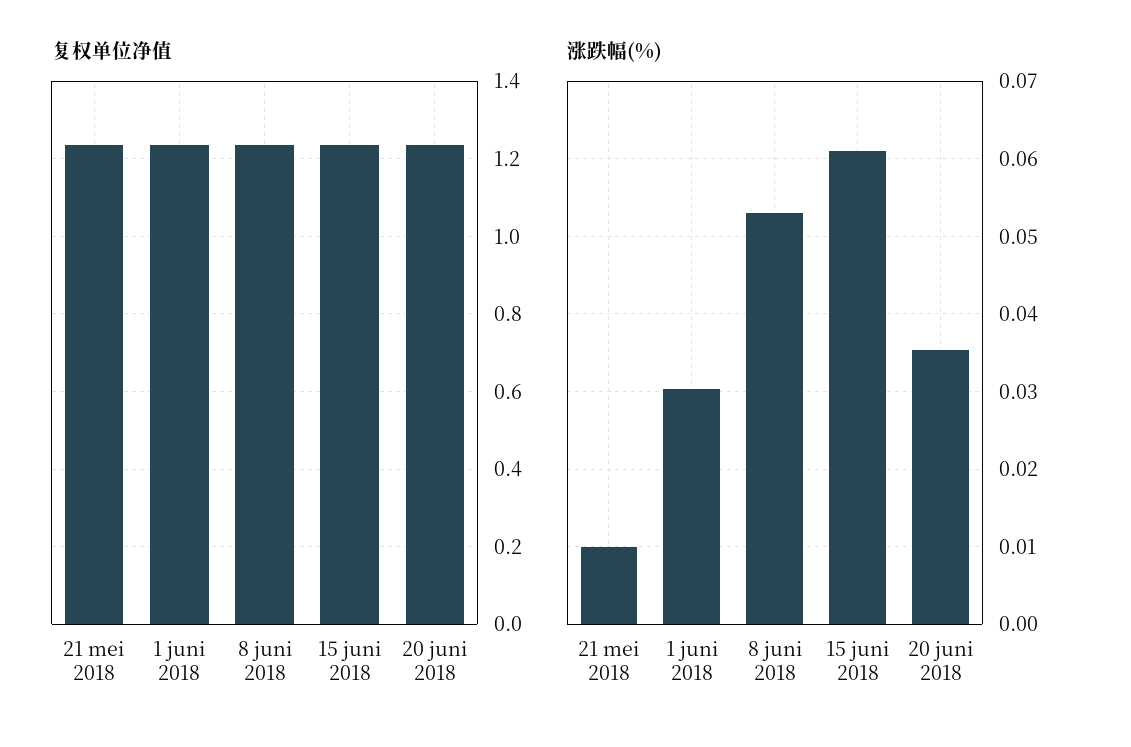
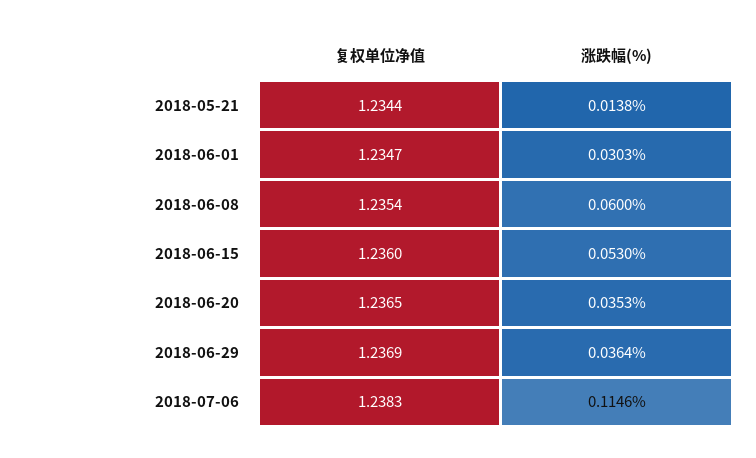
涨跌幅(%), 21 mei 2018: 0.01 -> 0.0138
涨跌幅(%), 8 juni 2018: 0.053 -> 0.06
涨跌幅(%), 15 juni 2018: 0.061 -> 0.053
复权单位净值, 2018-06-29: none -> 1.2369
涨跌幅(%), 2018-06-29: none -> 0.0364
复权单位净值, 2018-07-06: none -> 1.2383
涨跌幅(%), 2018-07-06: none -> 0.1146

